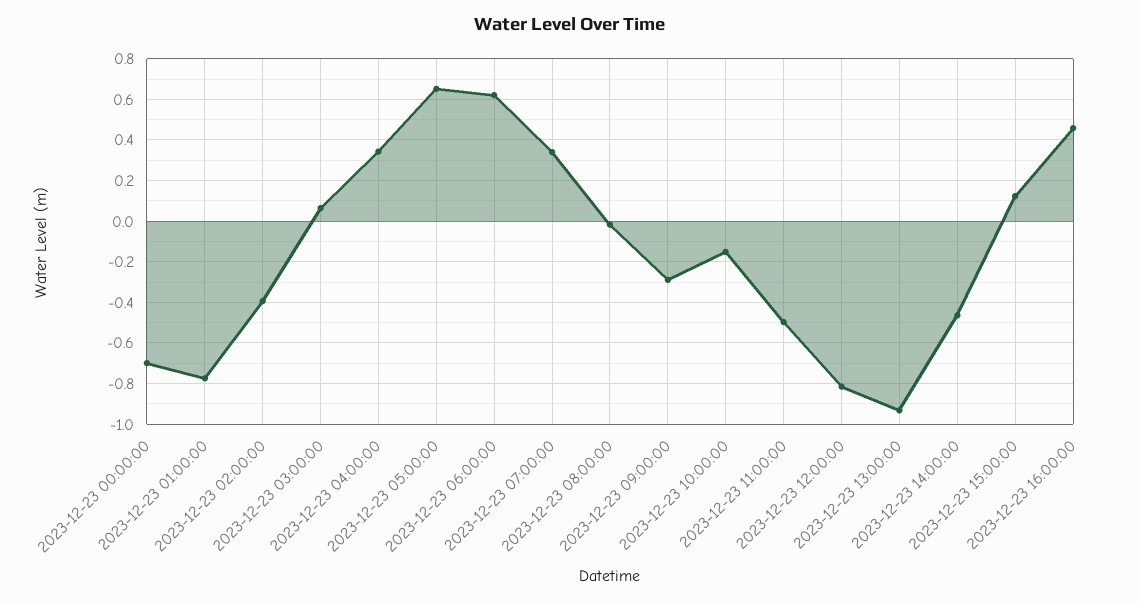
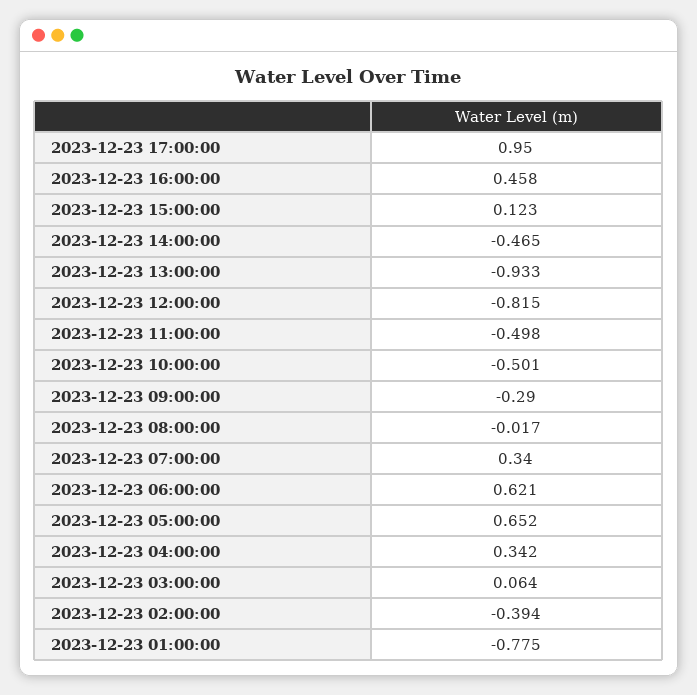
2023-12-23 00:00:00: -0.7 -> none
2023-12-23 10:00:00: -0.15 -> -0.501
2023-12-23 17:00:00: none -> 0.95

